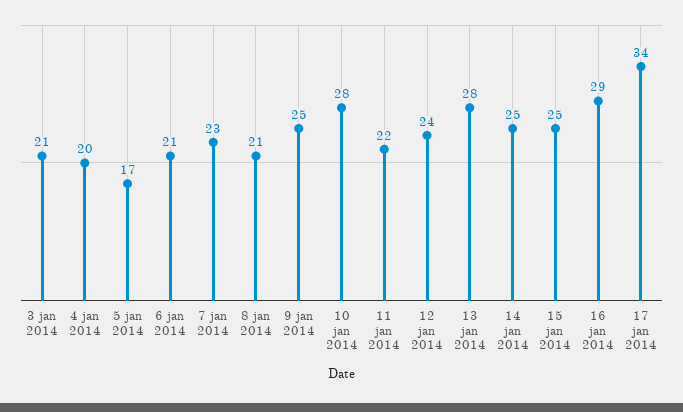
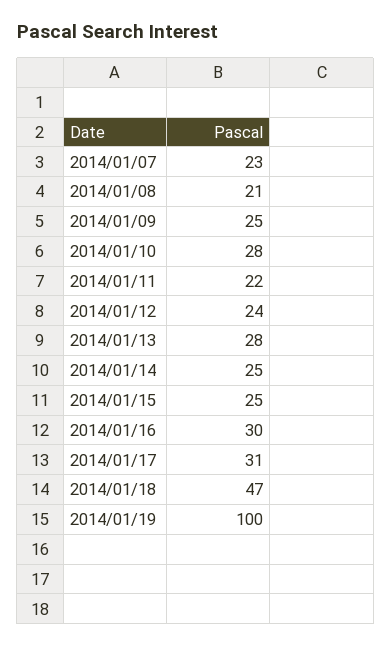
3 jan 2014: 21 -> none
4 jan 2014: 20 -> none
5 jan 2014: 17 -> none
6 jan 2014: 21 -> none
16 jan 2014: 29 -> 30
17 jan 2014: 34 -> 31
2014/01/18: none -> 47
2014/01/19: none -> 100

